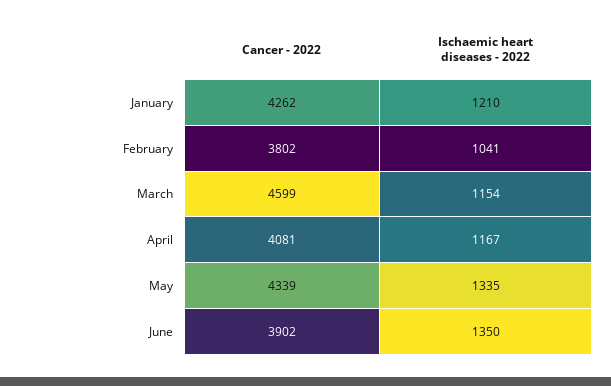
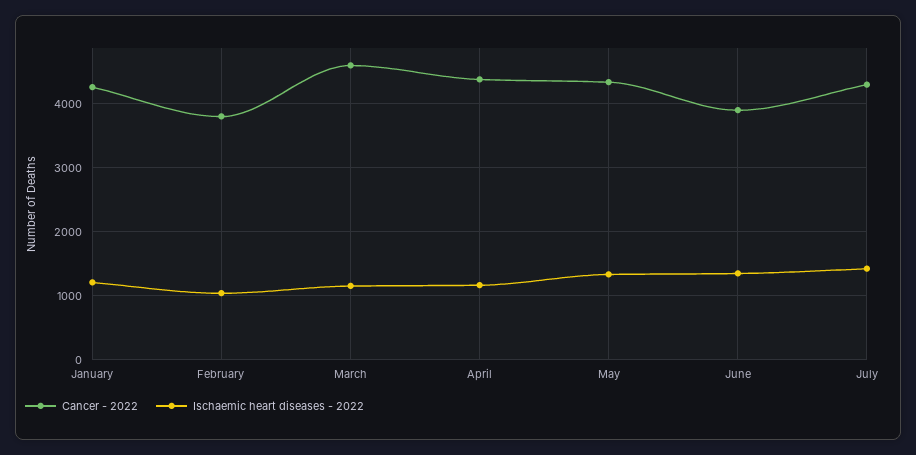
Cancer - 2022, April: 4081 -> 4400
Cancer - 2022, July: none -> 4300
Ischaemic heart diseases - 2022, July: none -> 1400

